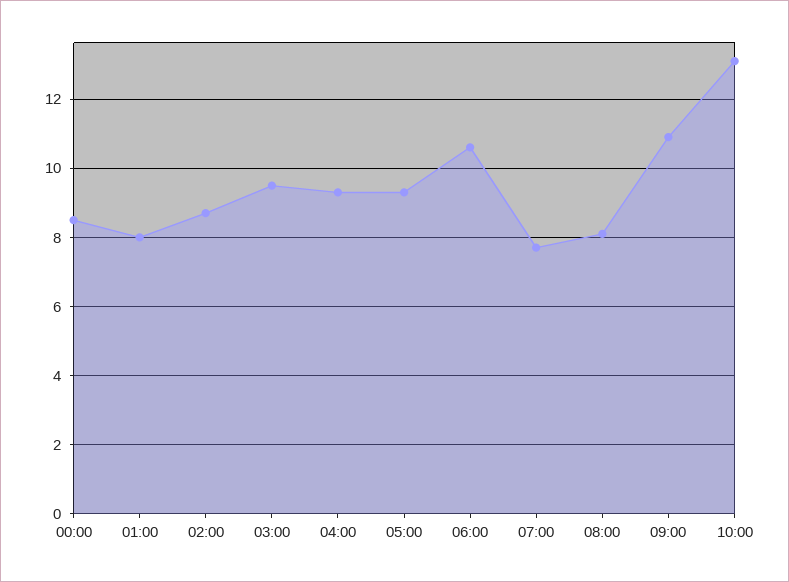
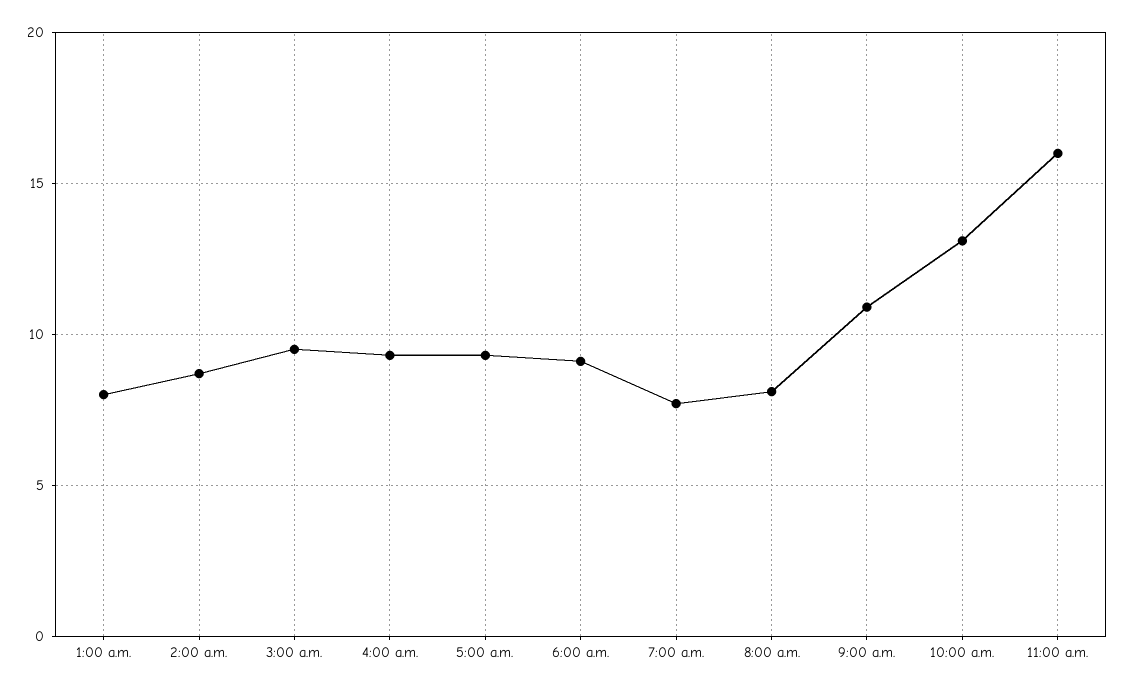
00:00: 8.5 -> none
06:00: 10.5 -> 9
11:00 a.m.: none -> 16

